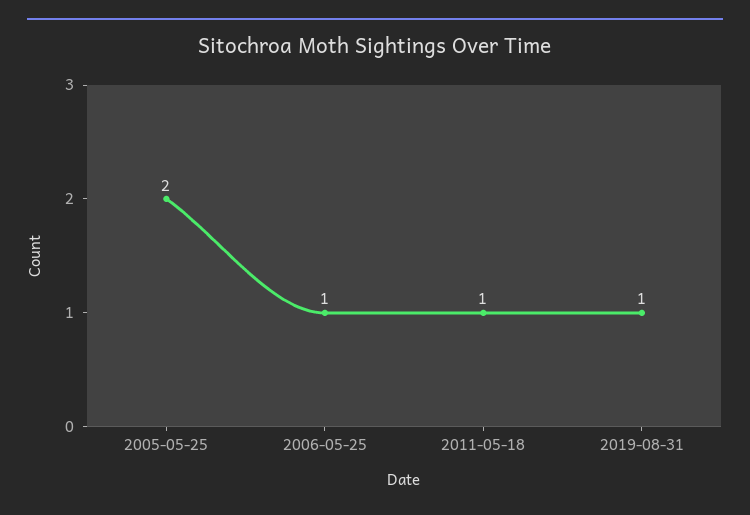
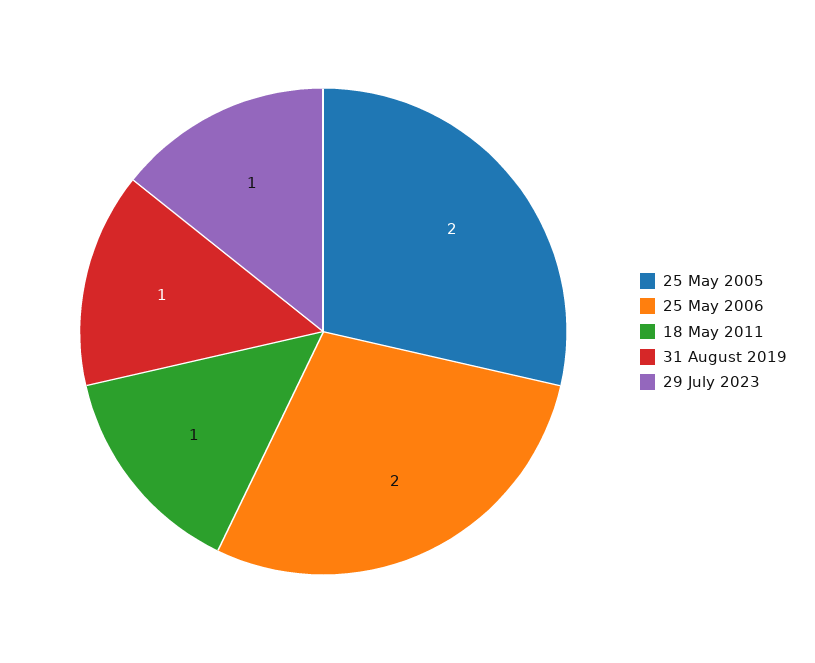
2006-05-25: 1 -> 2
29 July 2023: none -> 1

